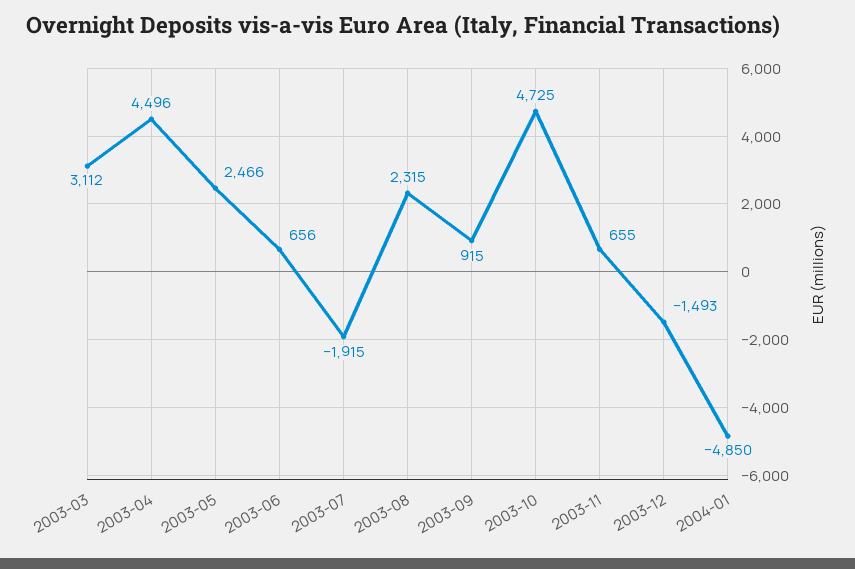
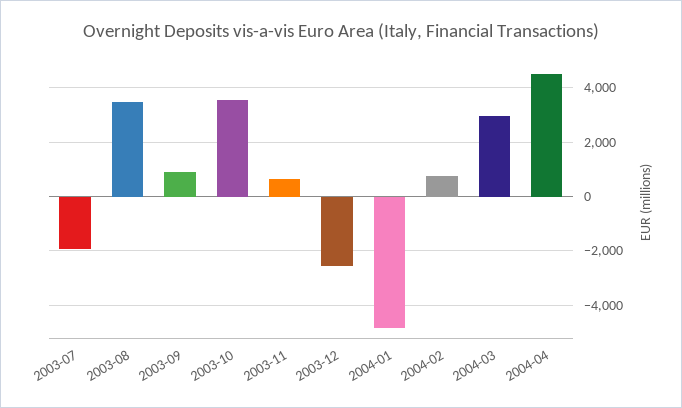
2003-03: 3112 -> none
2003-04: 4496 -> none
2003-05: 2466 -> none
2003-06: 656 -> none
2003-08: 2315 -> 3500
2003-10: 4725 -> 3500
2003-12: -1493 -> -2500
2004-02: none -> 750
2004-03: none -> 3000
2004-04: none -> 4500

